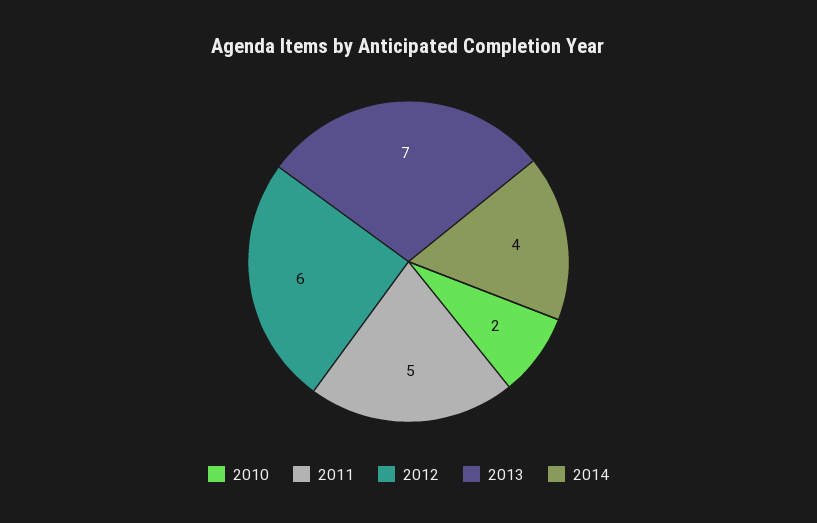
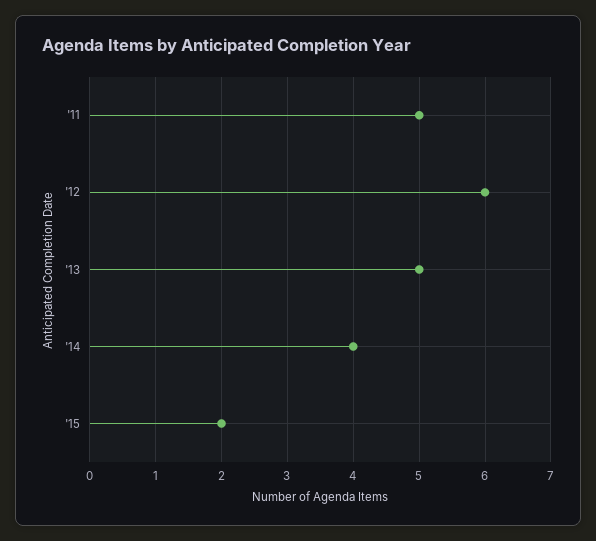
2010: 2 -> none
2013: 7 -> 5
'15: none -> 2

